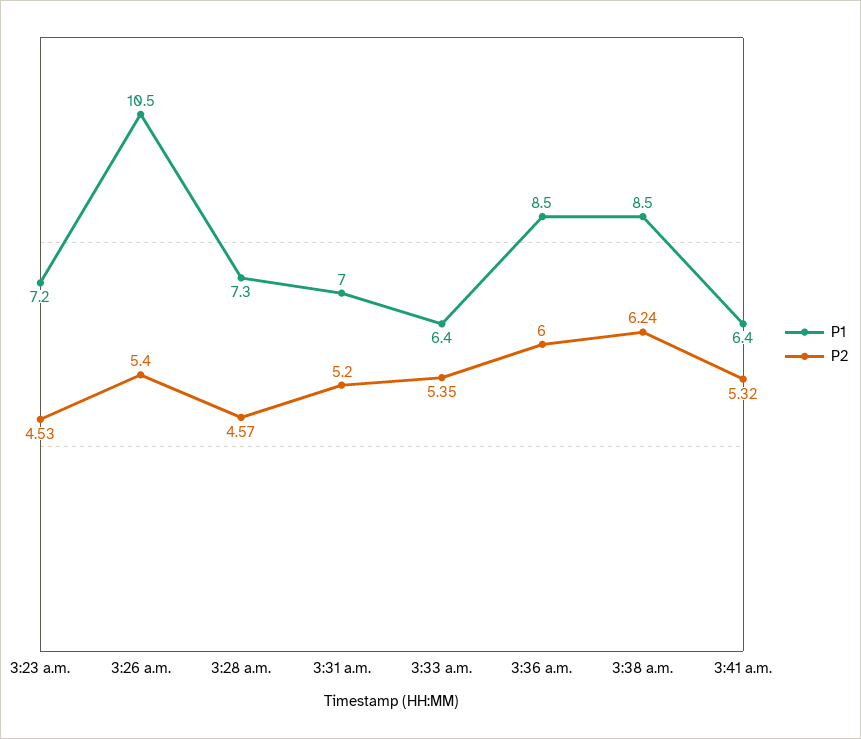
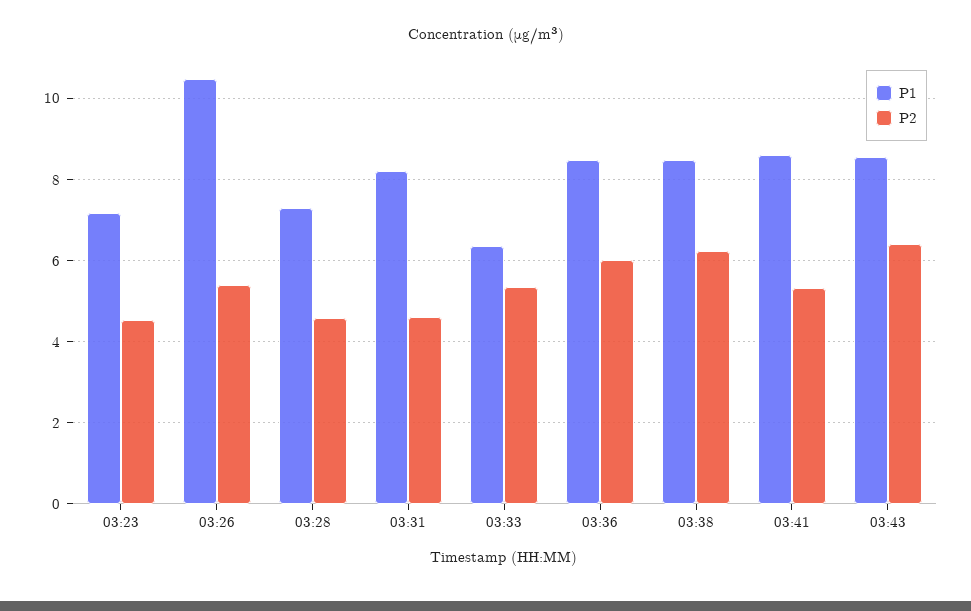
P1, 3:31 a.m.: 7 -> 8.2
P2, 3:31 a.m.: 5.2 -> 4.6
P1, 3:41 a.m.: 6.4 -> 8.6
P1, 03:43: none -> 8.6
P2, 03:43: none -> 6.4

